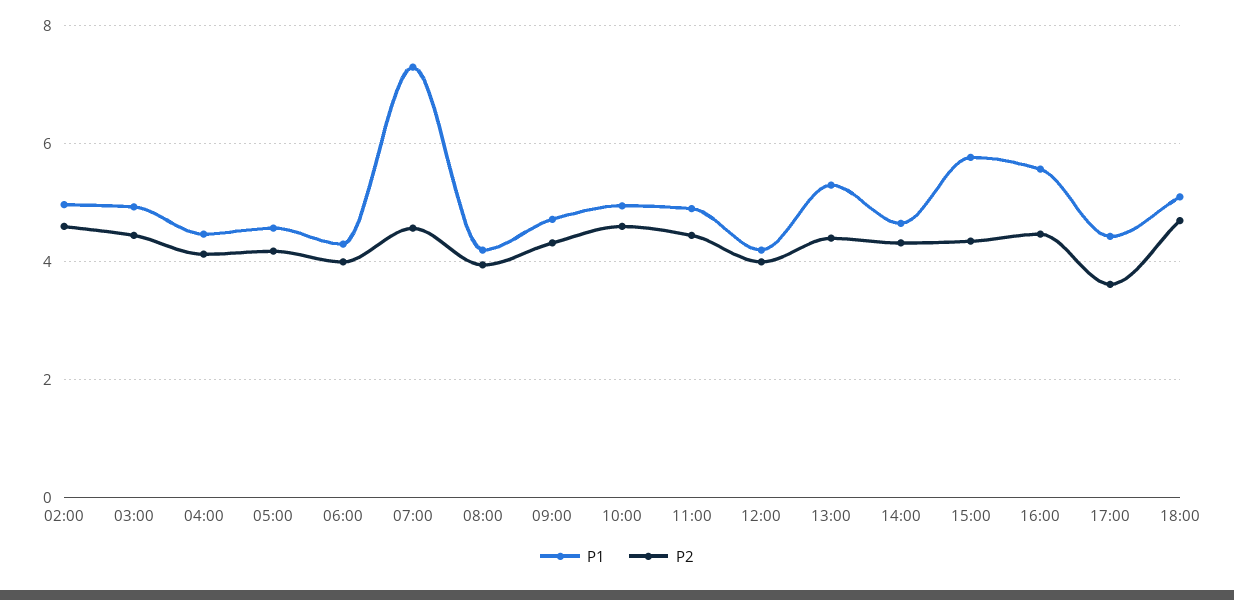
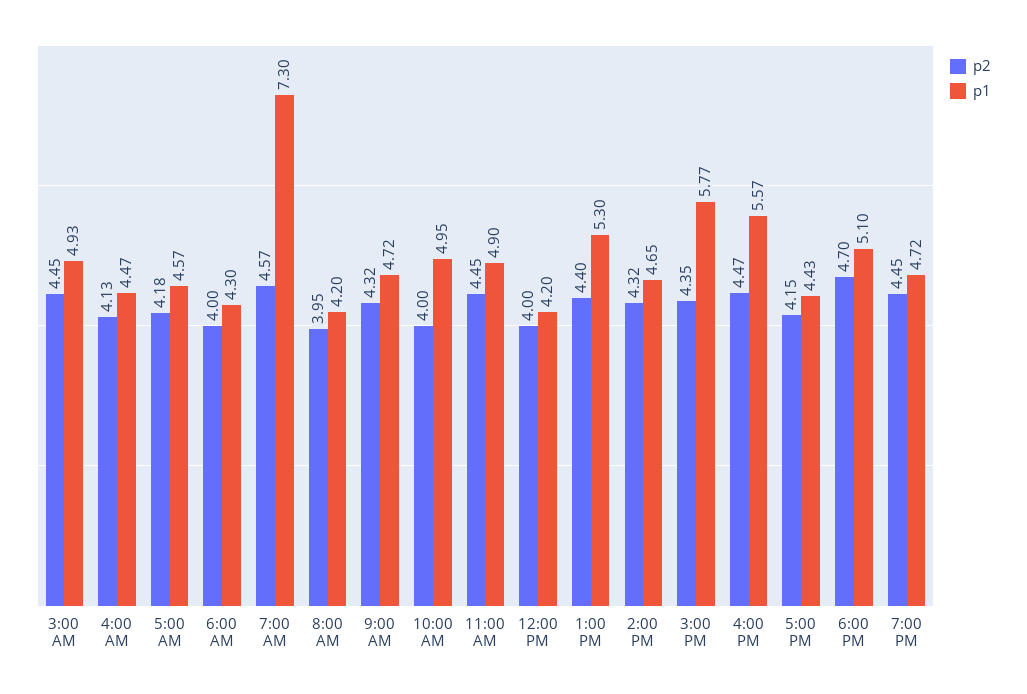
P1, 02:00: 5 -> none
P2, 02:00: 4.6 -> none
P2, 10:00: 4.6 -> 4
P2, 17:00: 3.6 -> 4.15
P2, 7:00 PM: none -> 4.45
P1, 7:00 PM: none -> 4.72

